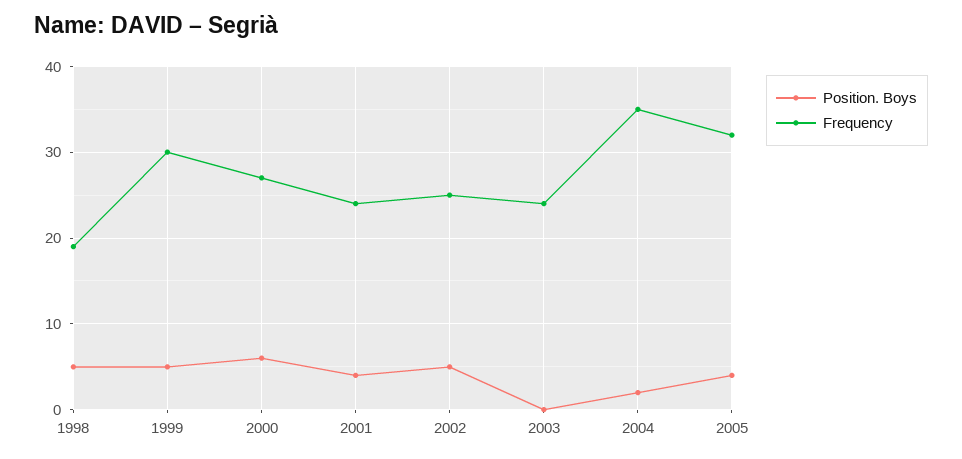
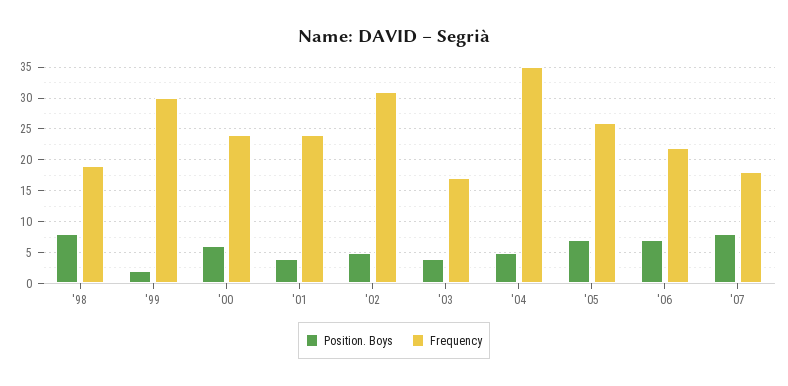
Position. Boys, 1998: 5 -> 8
Position. Boys, 1999: 5 -> 2
Frequency, 2000: 27 -> 24
Frequency, 2002: 25 -> 31
Position. Boys, 2003: 0 -> 4
Frequency, 2003: 24 -> 17
Position. Boys, 2004: 2 -> 5
Position. Boys, 2005: 4 -> 7
Frequency, 2005: 32 -> 26
Position. Boys, '06: none -> 7
Frequency, '06: none -> 22
Position. Boys, '07: none -> 8
Frequency, '07: none -> 18

